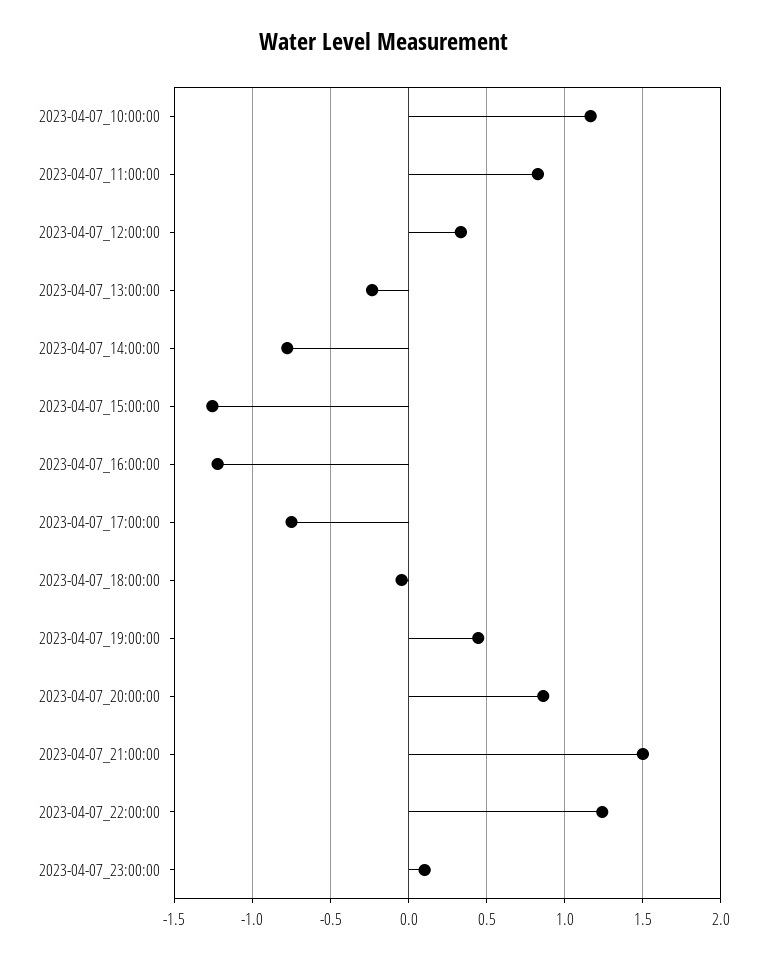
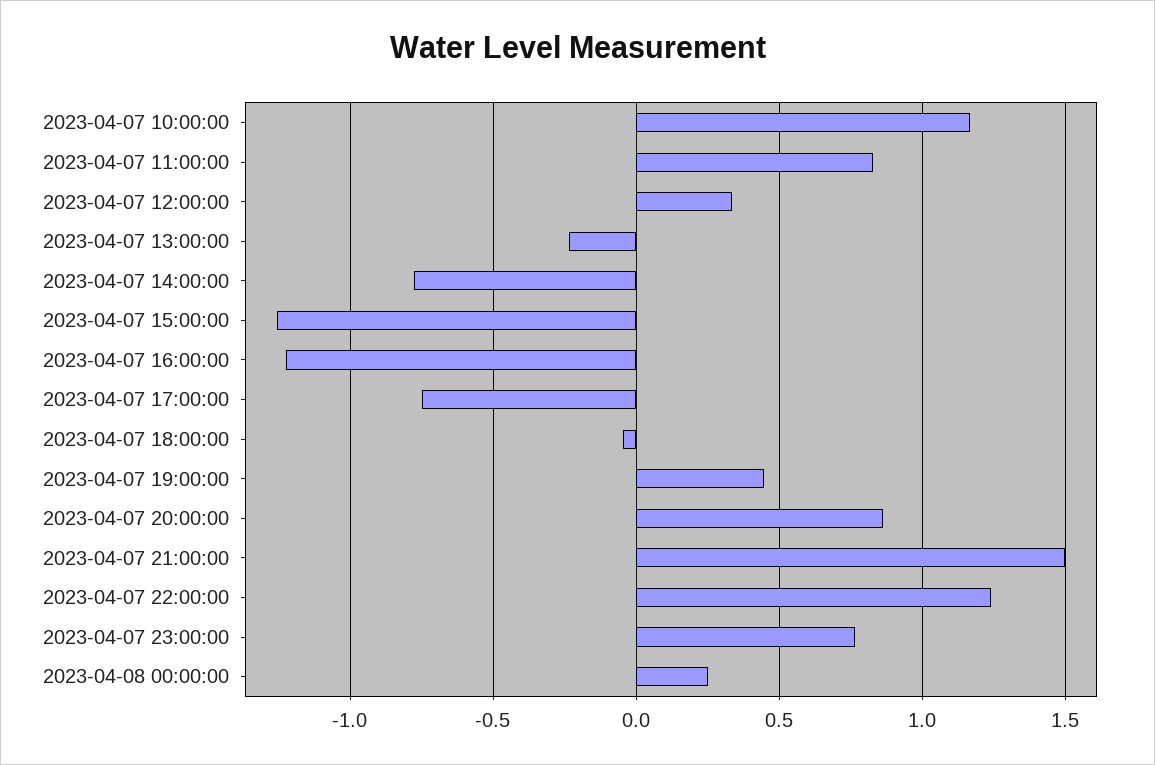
2023-04-07_23:00:00: 0.1 -> 0.75
2023-04-08 00:00:00: none -> 0.25

